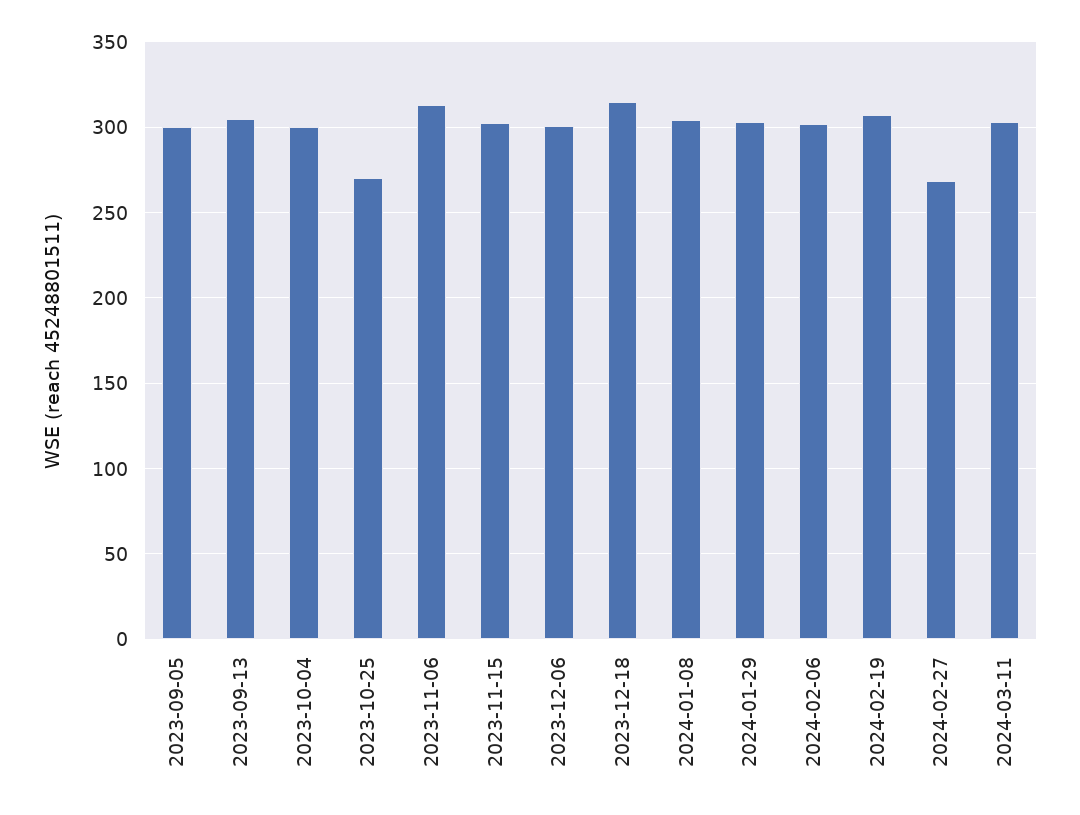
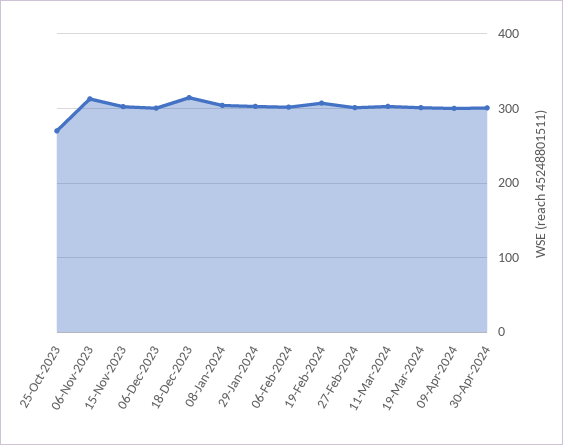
2023-09-05: 300 -> none
2023-09-13: 305 -> none
2023-10-04: 300 -> none
2024-02-27: 270 -> 300
19-Mar-2024: none -> 300
09-Apr-2024: none -> 300
30-Apr-2024: none -> 300

